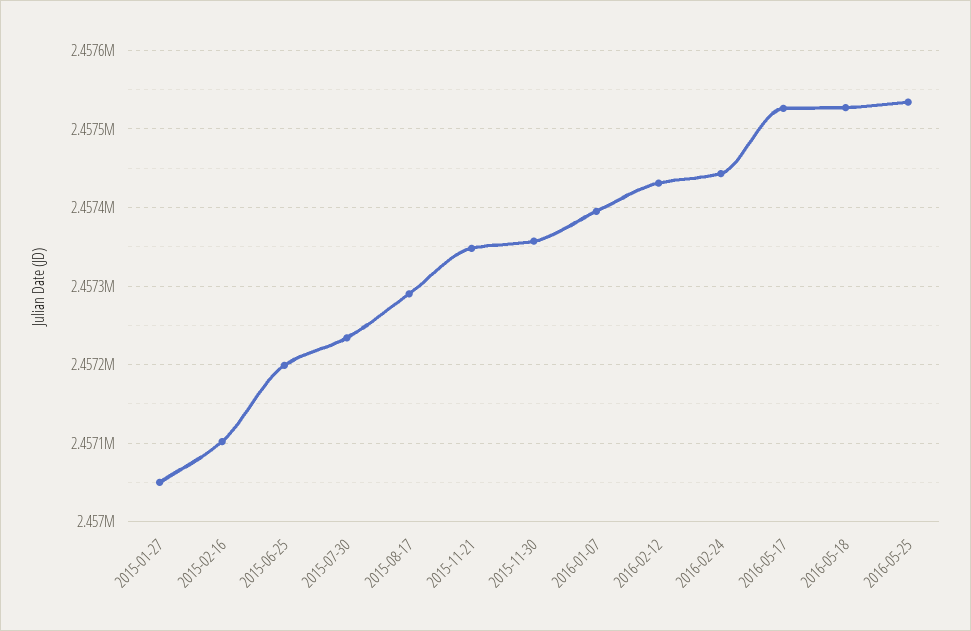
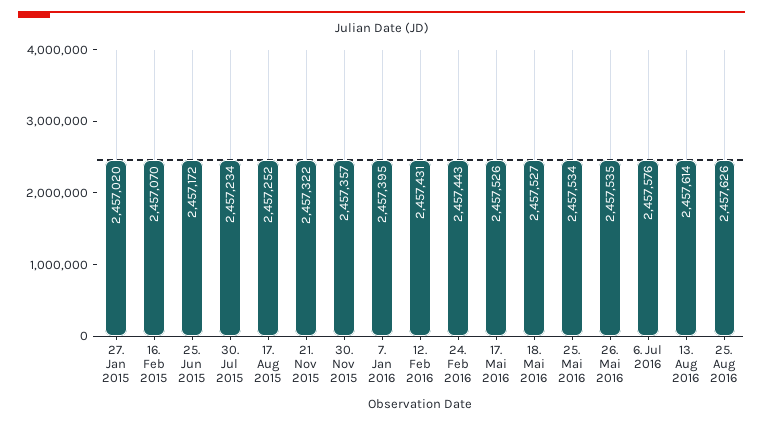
2015-01-27: 2457050 -> 2457020
2015-02-16: 2457100 -> 2457070
2015-06-25: 2457200 -> 2457172
2015-08-17: 2457290 -> 2457252
2015-11-21: 2457350 -> 2457322
26. Mai 2016: none -> 2457535
6. Jul 2016: none -> 2457576
13. Aug 2016: none -> 2457614
25. Aug 2016: none -> 2457626

